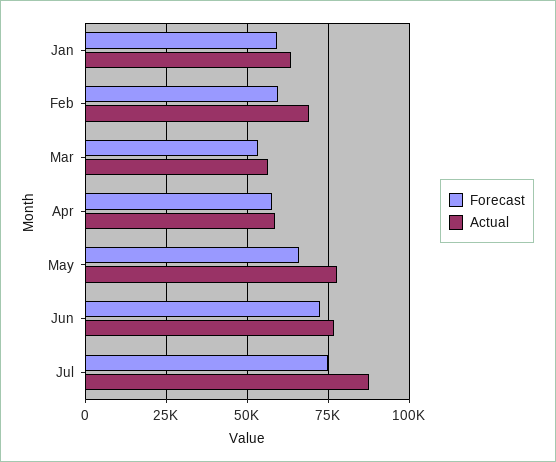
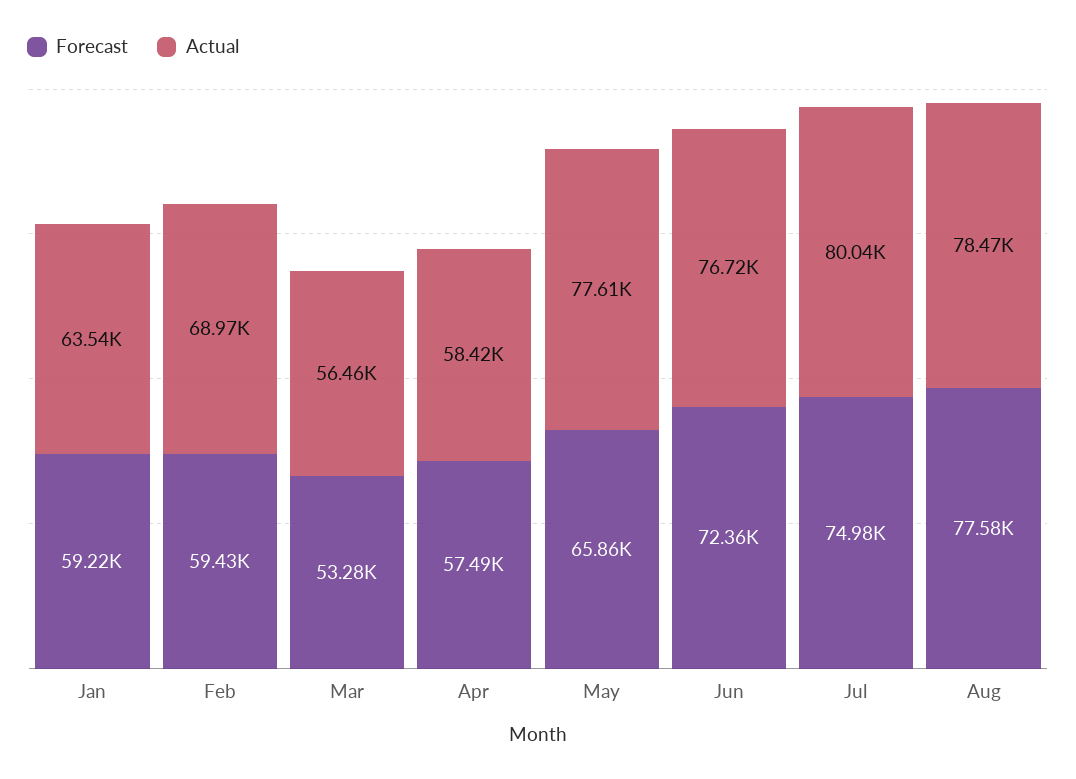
Actual, Jul: 87500 -> 80040
Forecast, Aug: none -> 77580
Actual, Aug: none -> 78470

